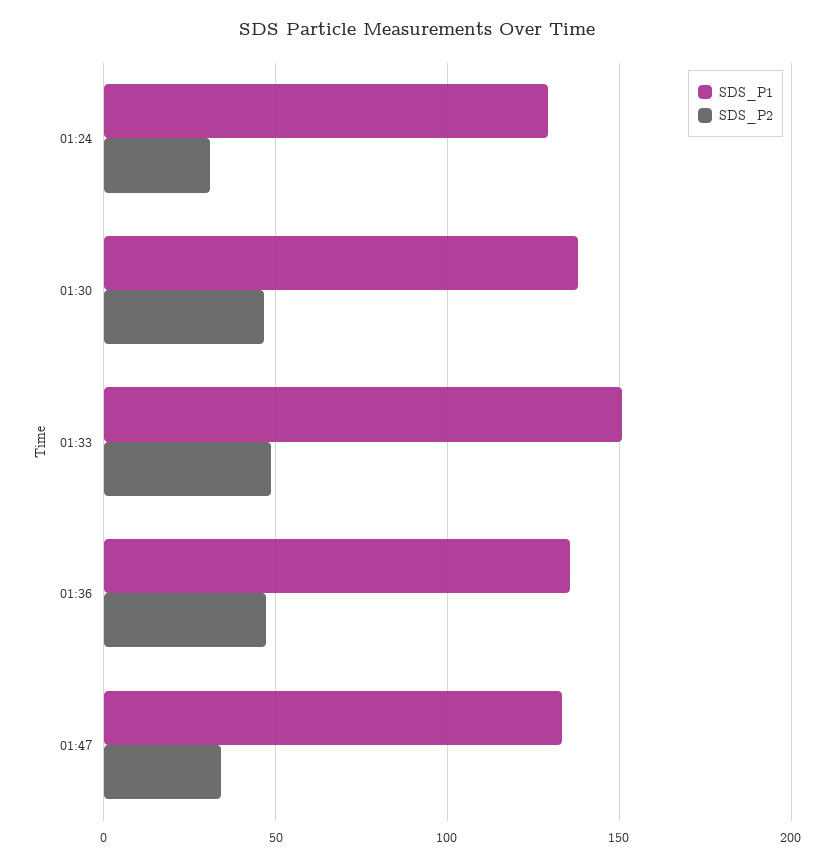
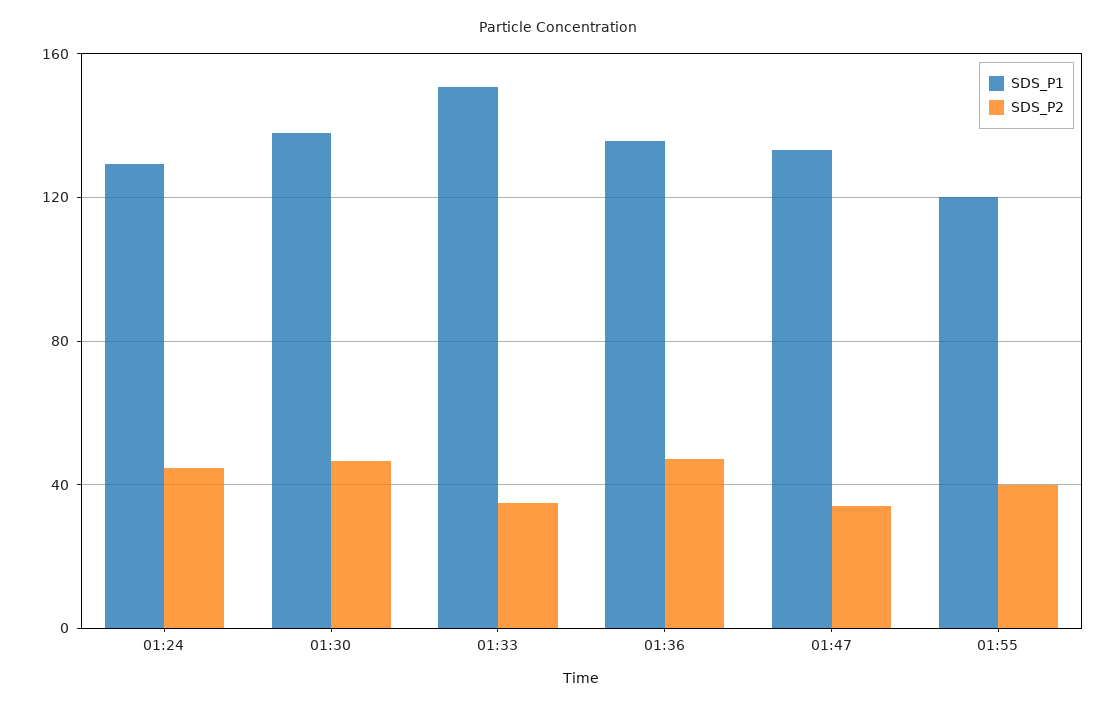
SDS_P2, 01:24: 30 -> 45
SDS_P2, 01:33: 50 -> 35
SDS_P1, 01:55: none -> 120
SDS_P2, 01:55: none -> 40

